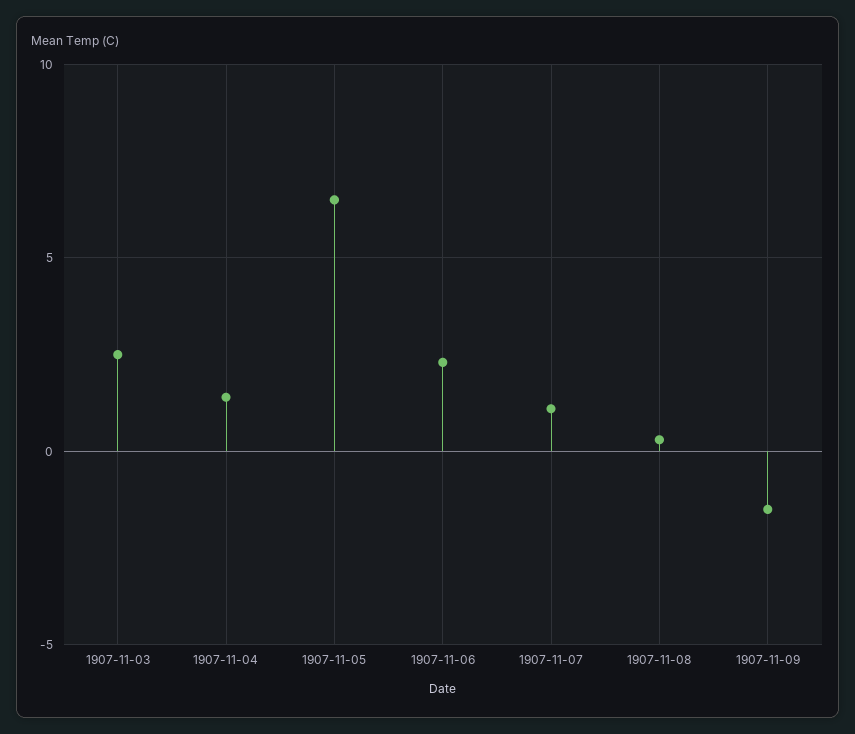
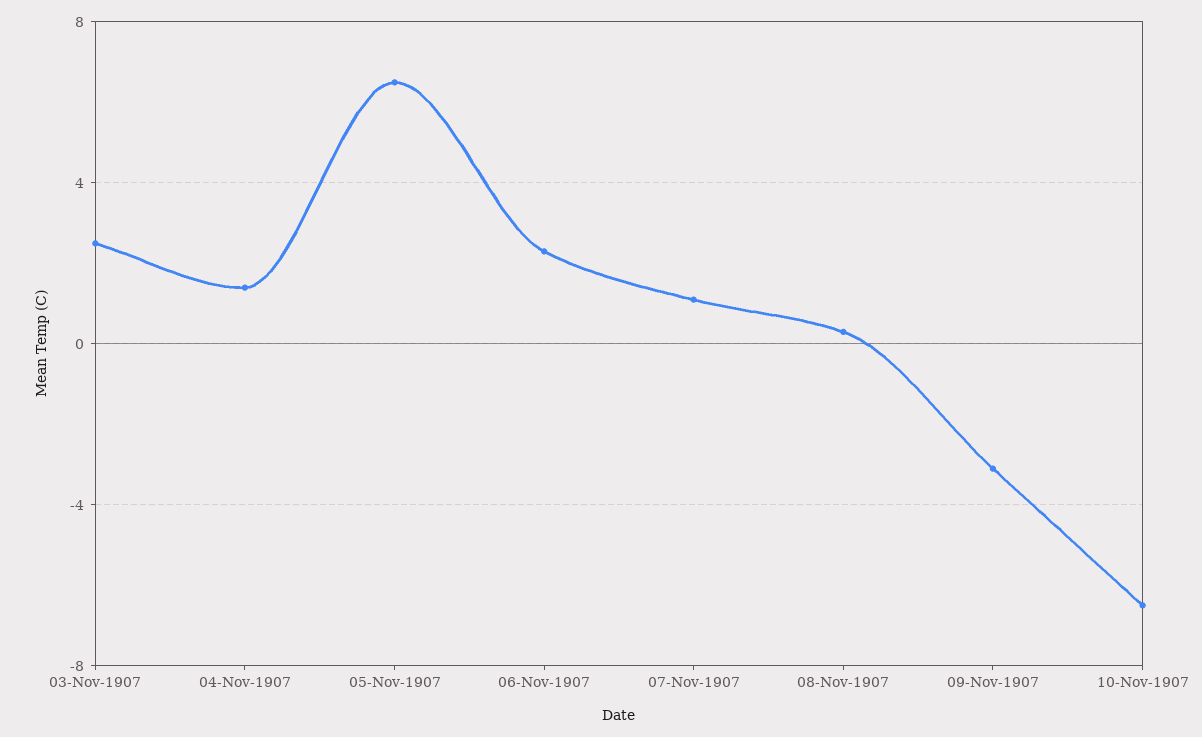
1907-11-09: -1.5 -> -3
10-Nov-1907: none -> -6.5

